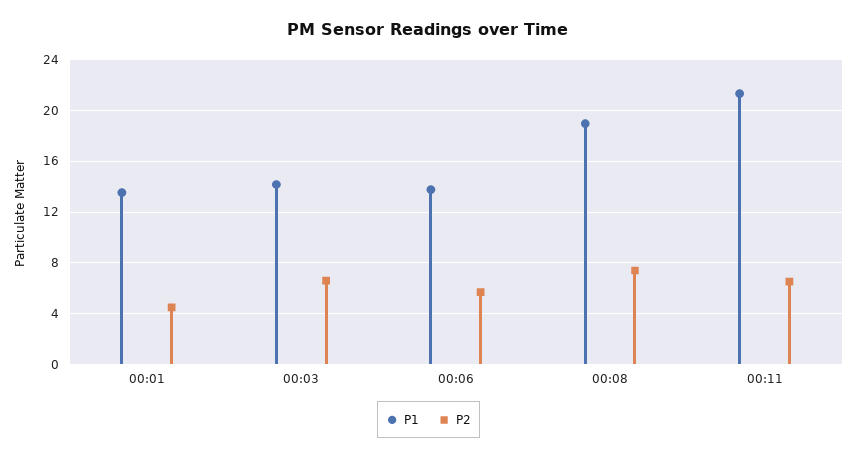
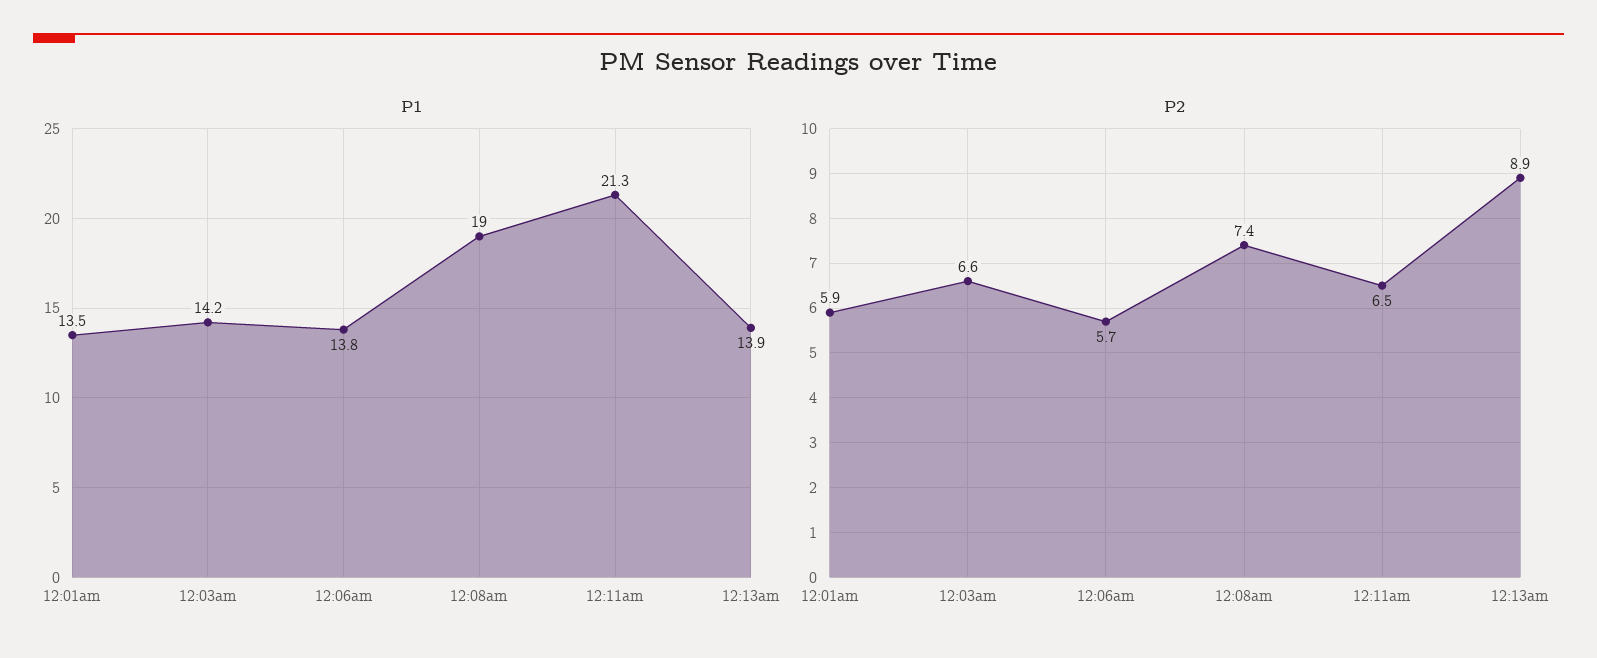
P2, 00:01: 4.5 -> 5.9
P1, 12:13am: none -> 13.9
P2, 12:13am: none -> 8.9

